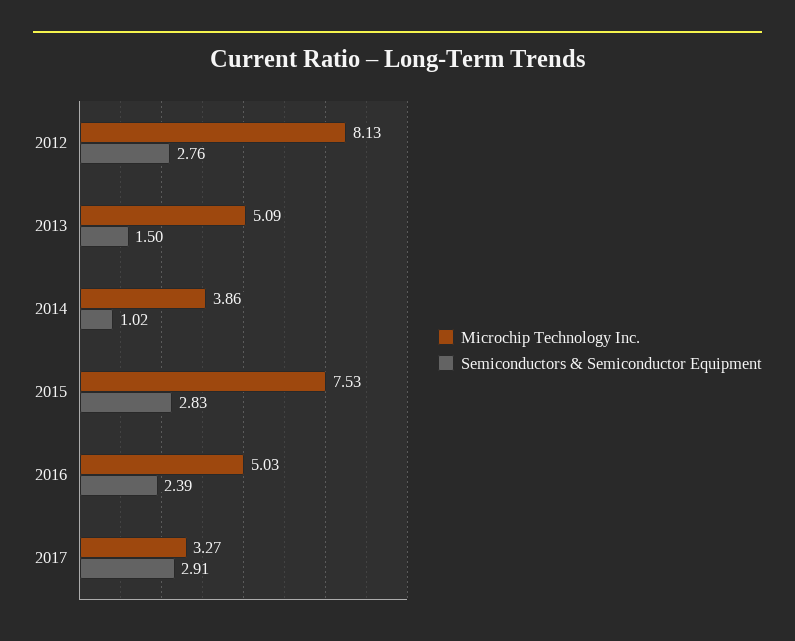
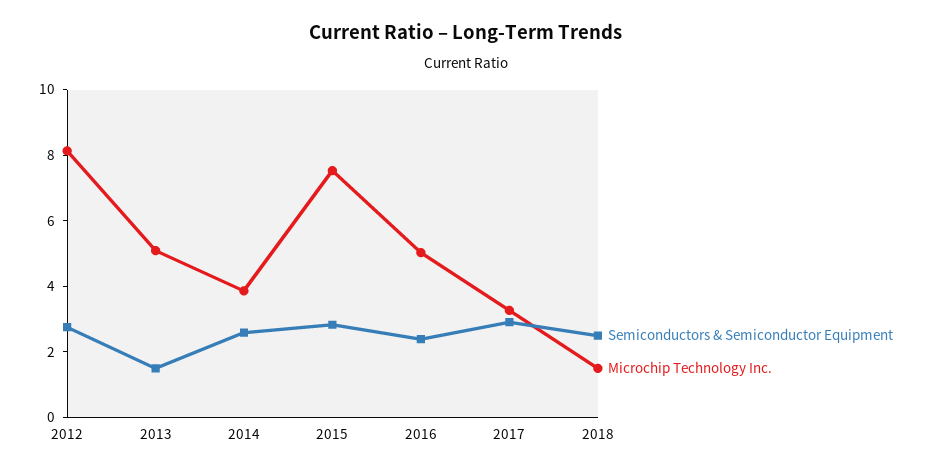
Semiconductors & Semiconductor Equipment, 2014: 1.02 -> 2.5
Semiconductors & Semiconductor Equipment, 2018: none -> 2.5
Microchip Technology Inc., 2018: none -> 1.5

